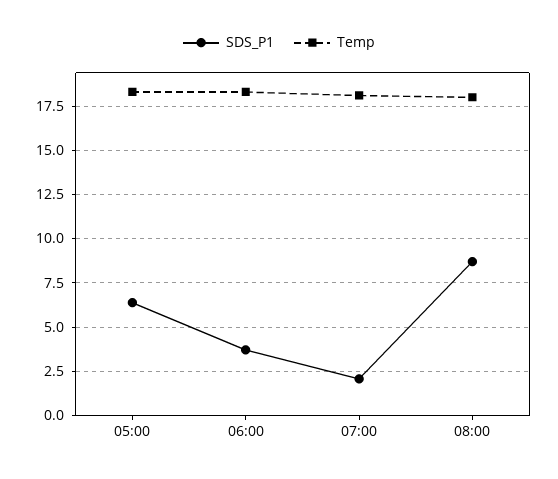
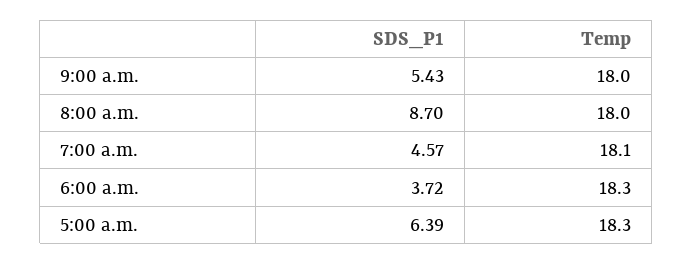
SDS_P1, 07:00: 2 -> 4.57
SDS_P1, 9:00 a.m.: none -> 5.43
Temp, 9:00 a.m.: none -> 18

